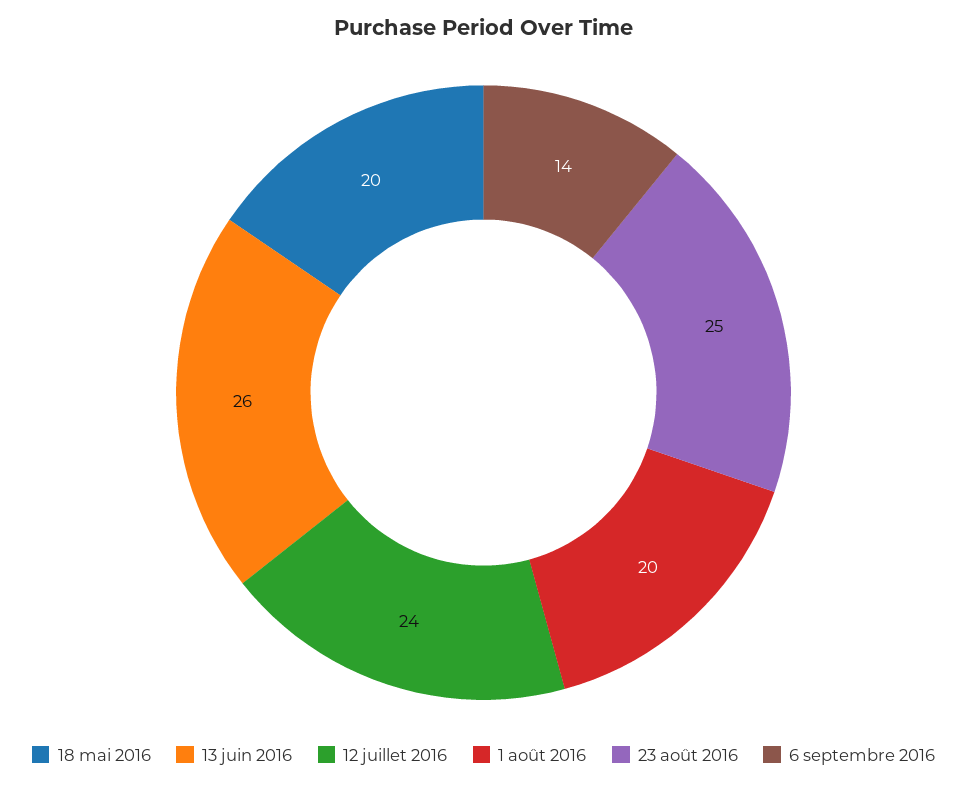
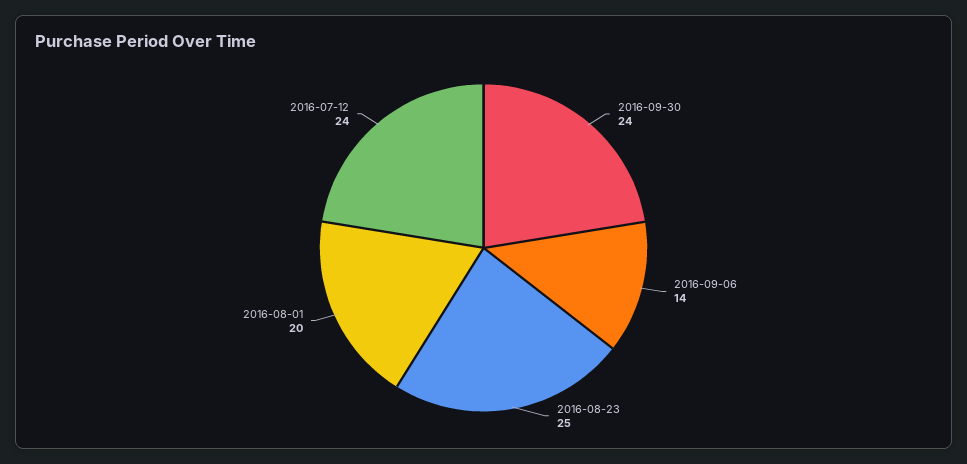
18 mai 2016: 20 -> none
13 juin 2016: 26 -> none
2016-09-30: none -> 24

